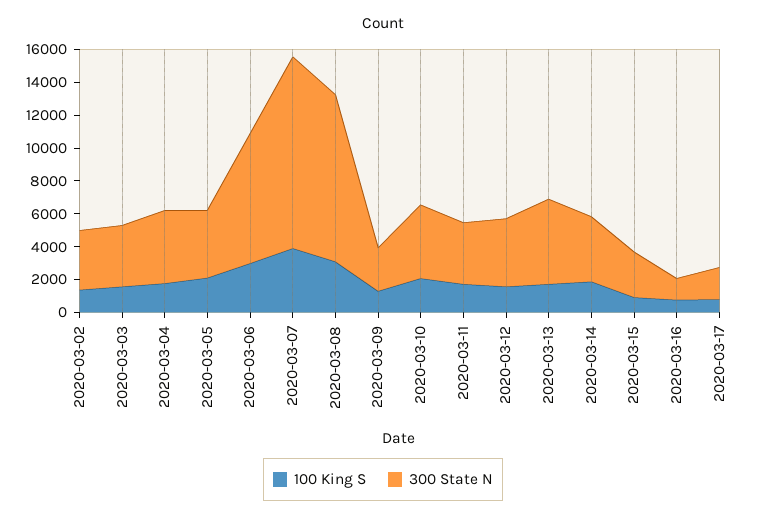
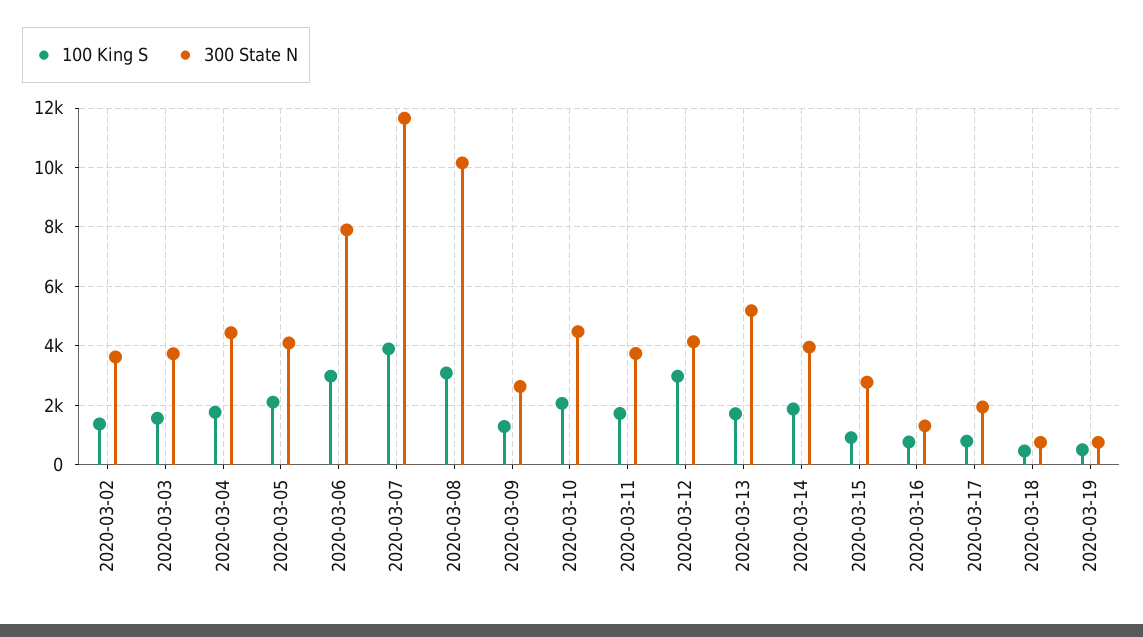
100 King S, 2020-03-12: 1500 -> 3000
100 King S, 2020-03-18: none -> 500
300 State N, 2020-03-18: none -> 750
100 King S, 2020-03-19: none -> 500
300 State N, 2020-03-19: none -> 750

